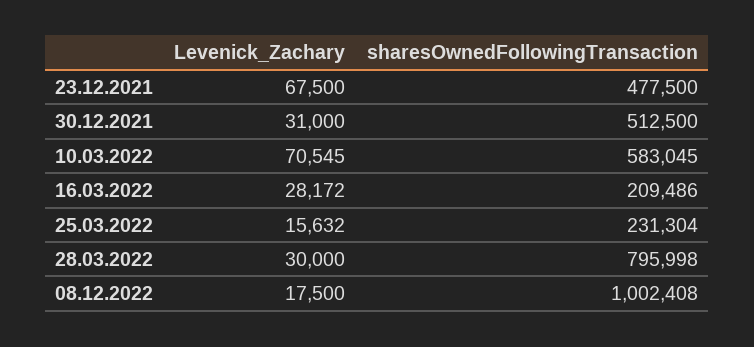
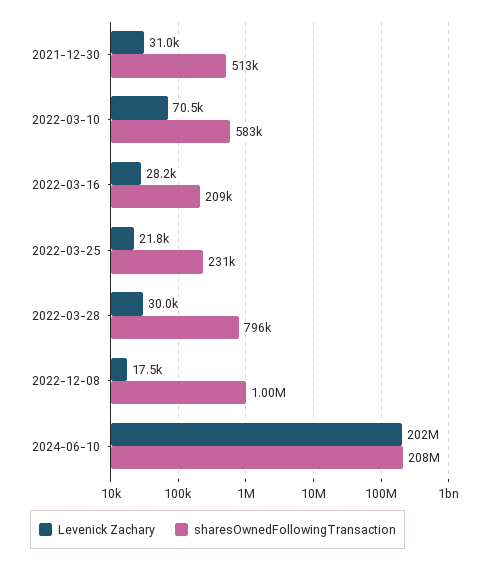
Levenick_Zachary, 23.12.2021: 67500 -> none
sharesOwnedFollowingTransaction, 23.12.2021: 477500 -> none
Levenick_Zachary, 25.03.2022: 15632 -> 21800
Levenick_Zachary, 2024-06-10: none -> 202000000
sharesOwnedFollowingTransaction, 2024-06-10: none -> 208000000

